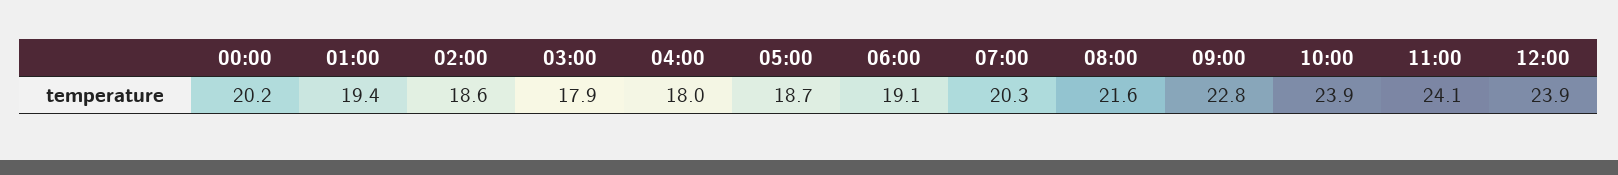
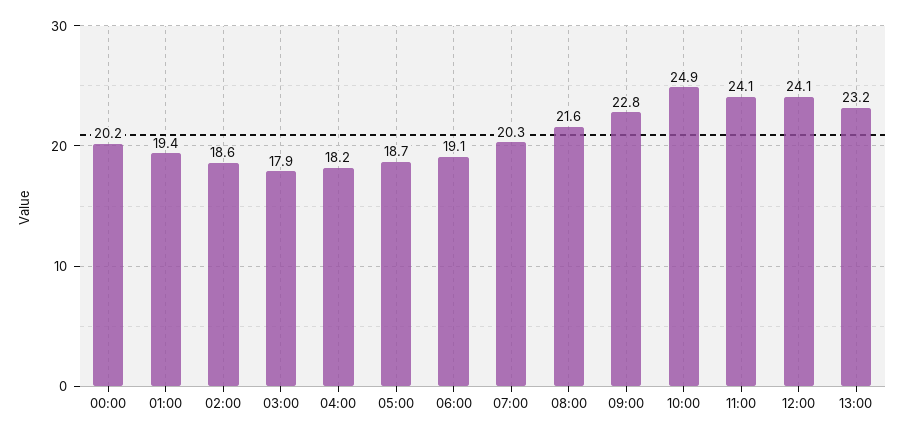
04:00: 18 -> 18.2
10:00: 23.9 -> 24.9
12:00: 23.9 -> 24.1
13:00: none -> 23.2

